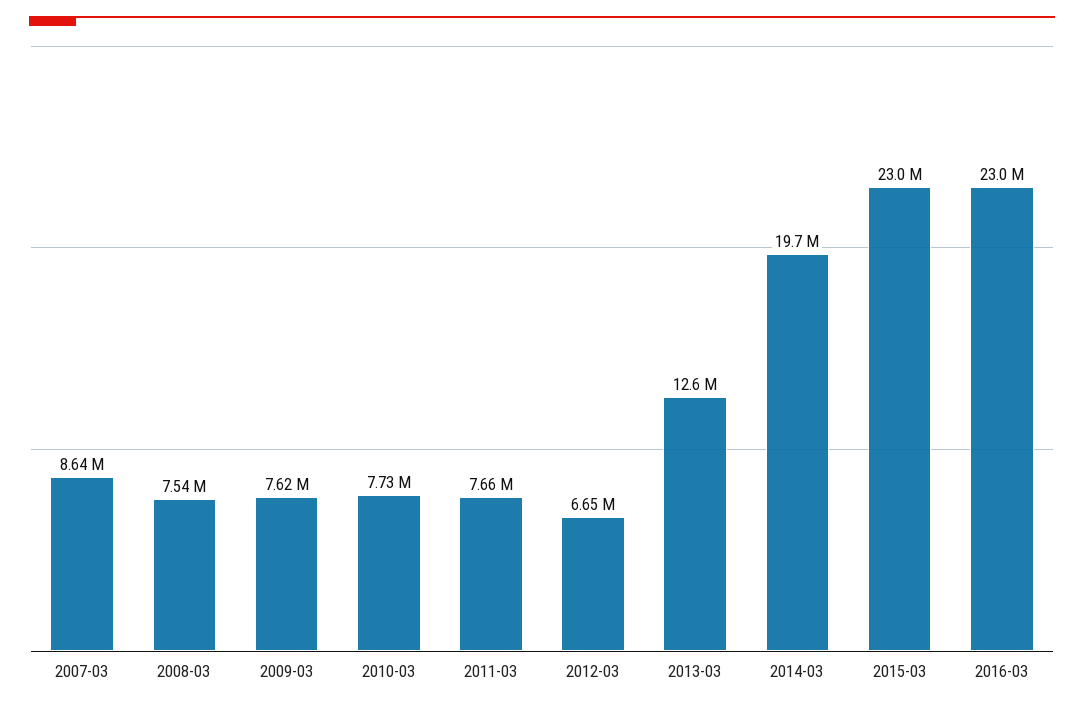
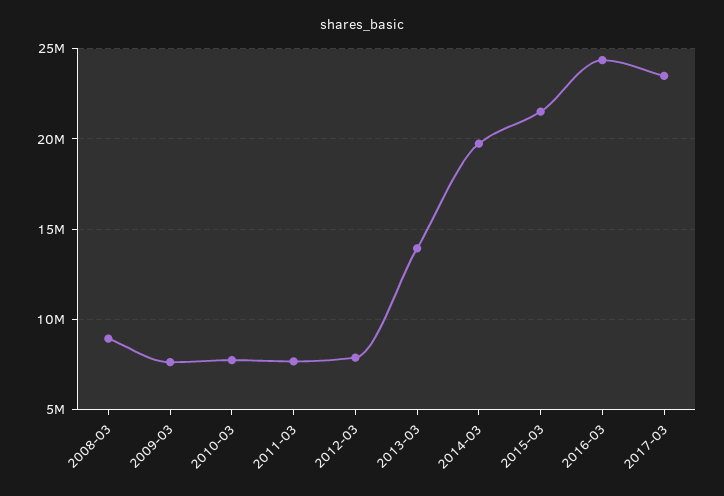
2007-03: 8640000 -> none
2008-03: 7540000 -> 9000000
2012-03: 6650000 -> 8000000
2013-03: 12600000 -> 14000000
2015-03: 23000000 -> 21500000
2016-03: 23000000 -> 24500000
2017-03: none -> 23500000

